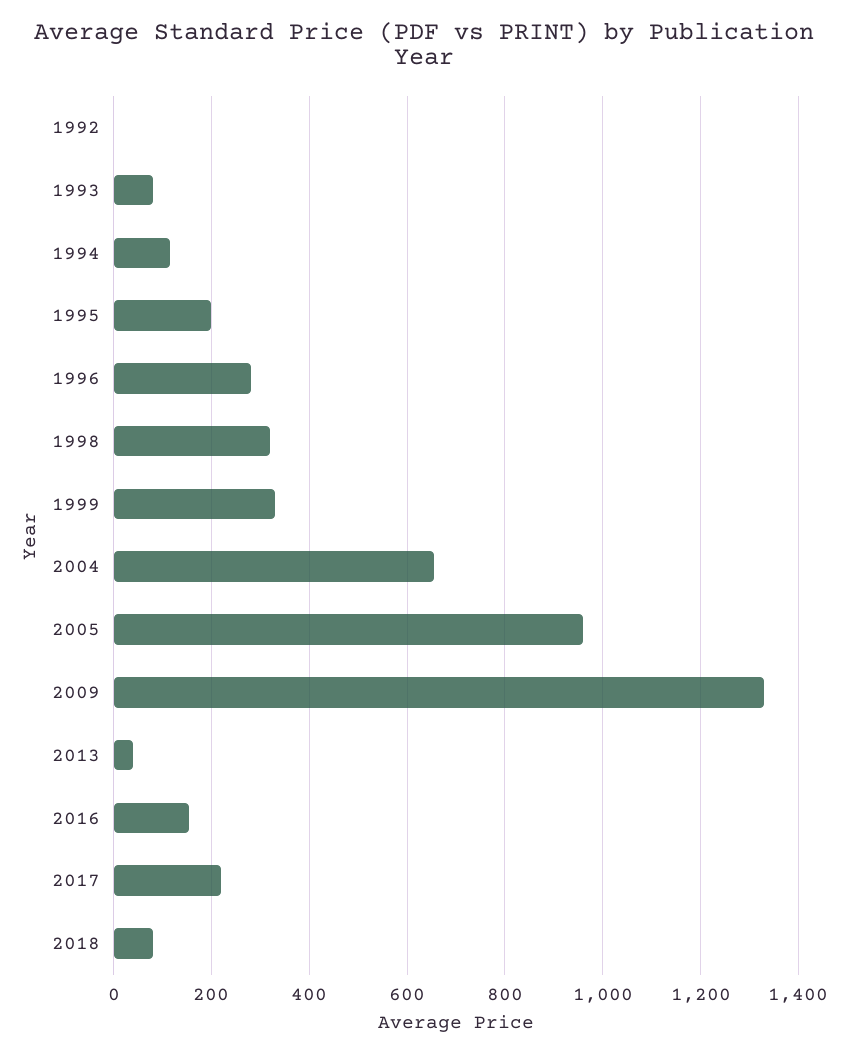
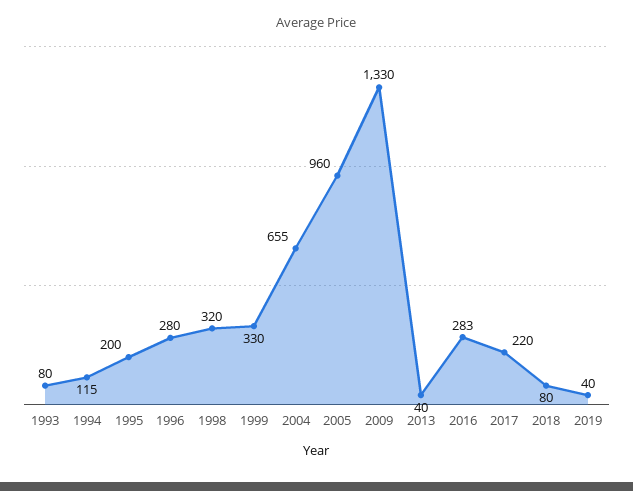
1992: 0 -> none
2016: 160 -> 283
2019: none -> 40

